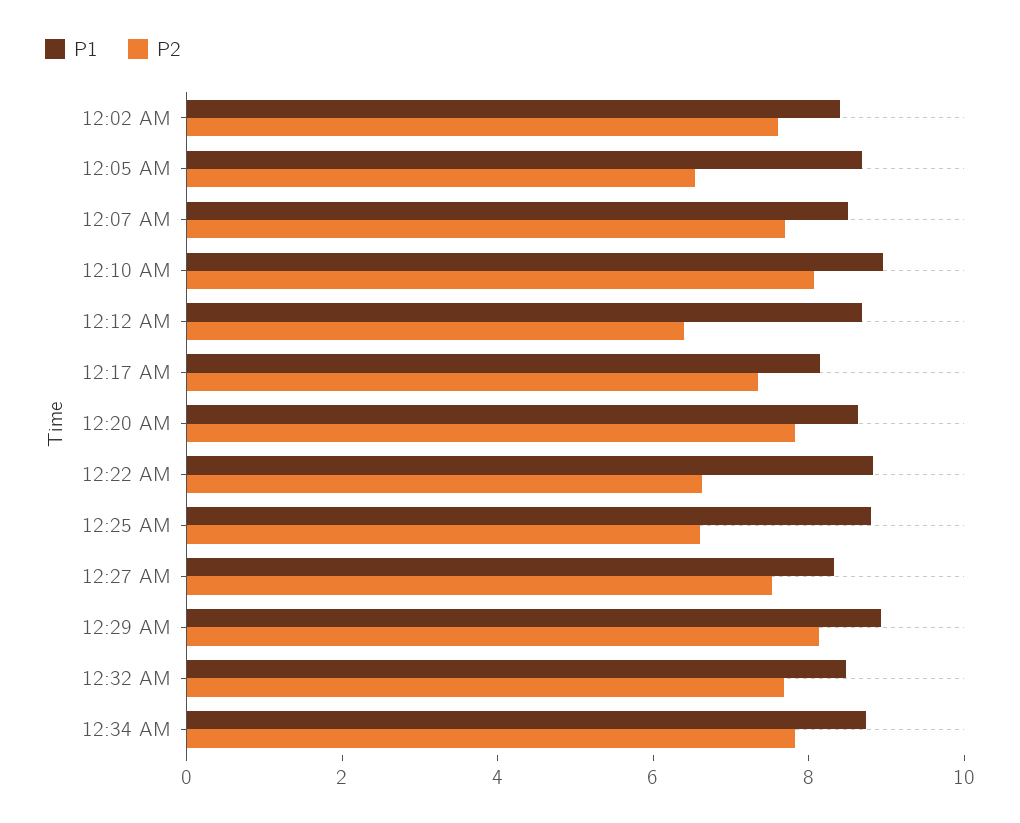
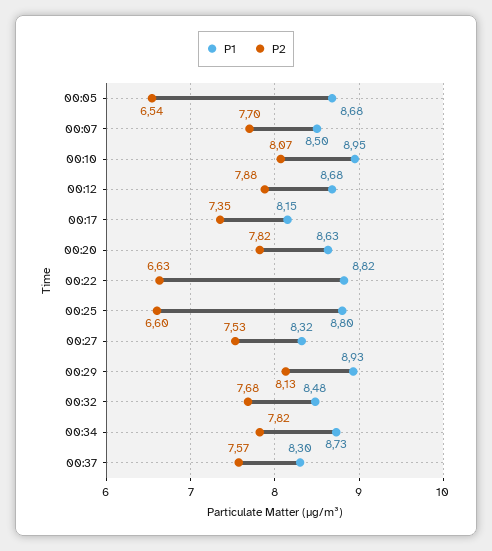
P1, 12:02 AM: 8.5 -> none
P2, 12:02 AM: 7.5 -> none
P2, 12:12 AM: 6.5 -> 7.88
P1, 00:37: none -> 8.3
P2, 00:37: none -> 7.57

